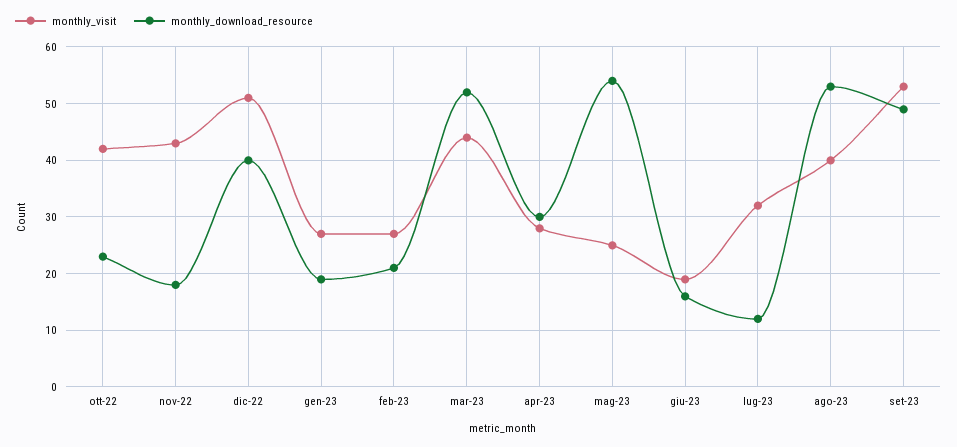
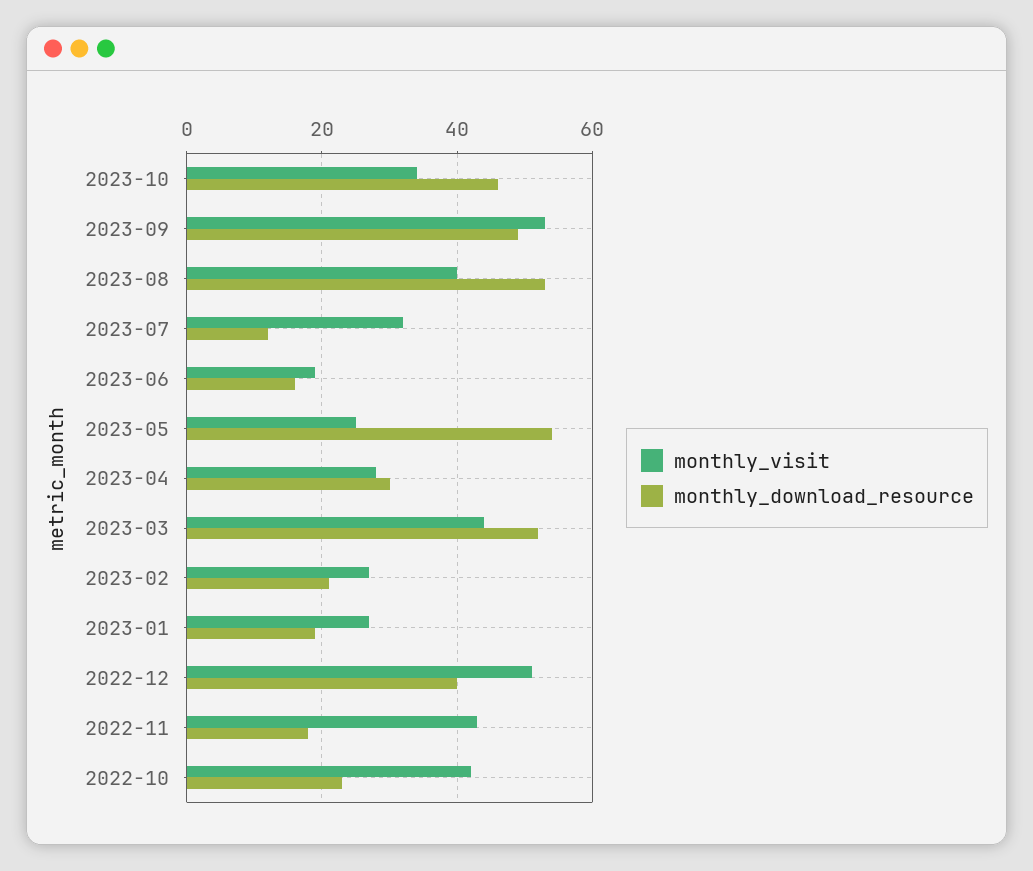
monthly_visit, 2023-10: none -> 35
monthly_download_resource, 2023-10: none -> 45

